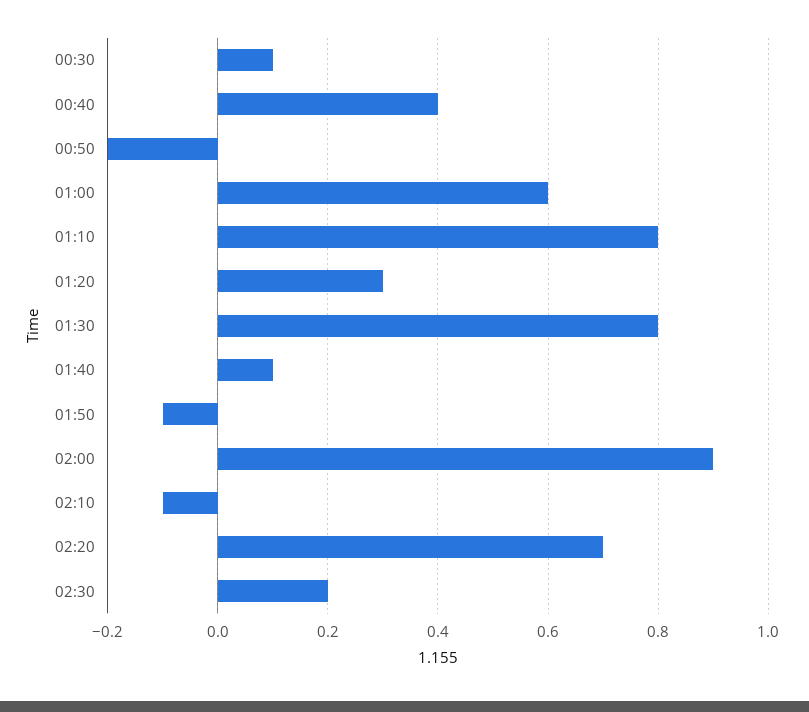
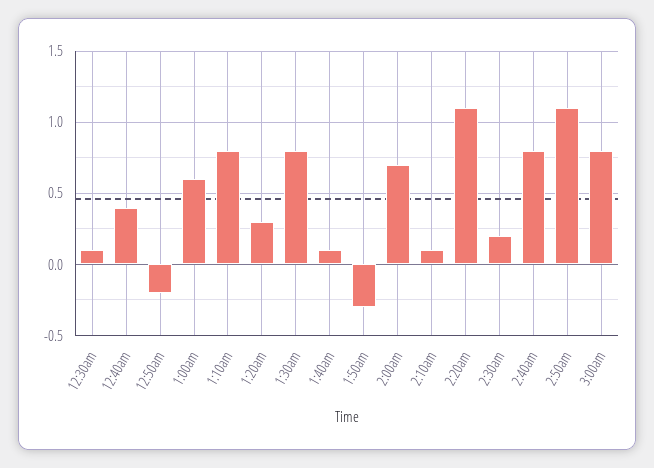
01:50: -0.1 -> -0.3
02:00: 0.9 -> 0.7
02:10: -0.1 -> 0.1
02:20: 0.7 -> 1.1
2:40am: none -> 0.8
2:50am: none -> 1.1
3:00am: none -> 0.8

